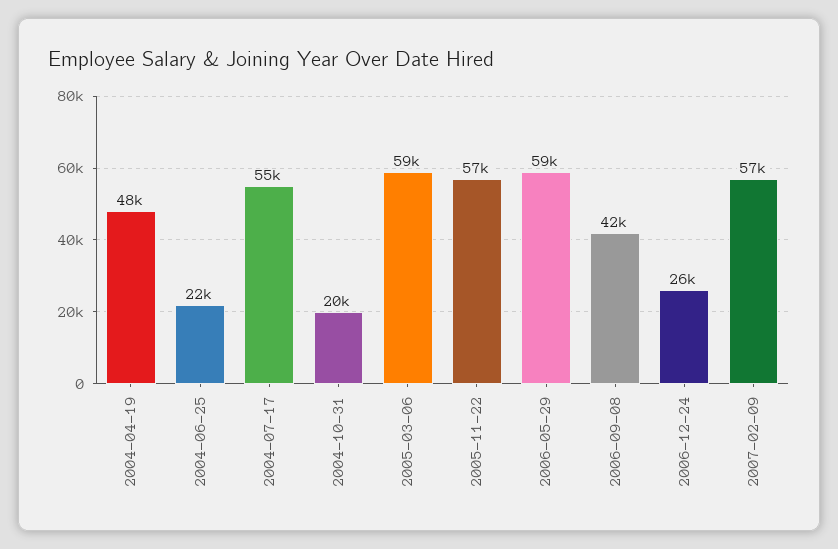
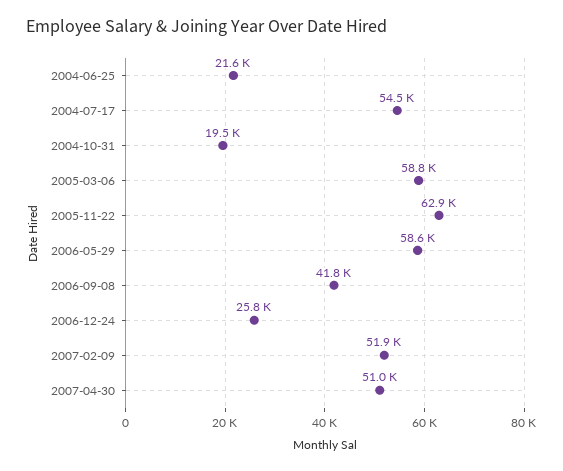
2004-04-19: 48000 -> none
2005-11-22: 57000 -> 62900
2007-02-09: 57000 -> 51900
2007-04-30: none -> 51000

